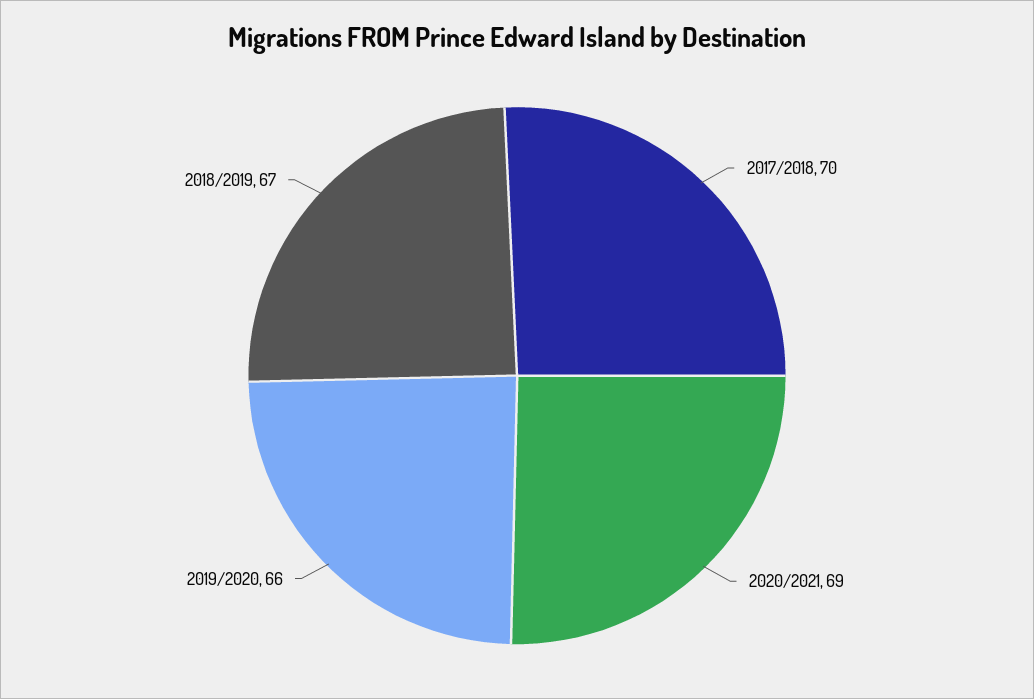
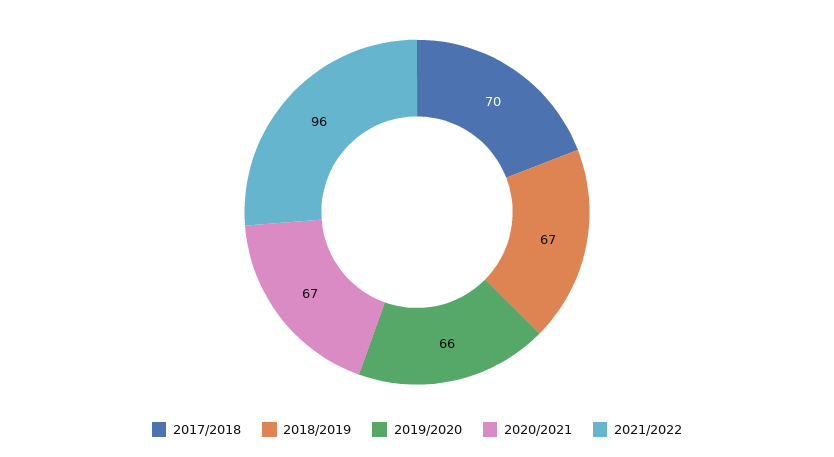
2020/2021: 69 -> 67
2021/2022: none -> 96

